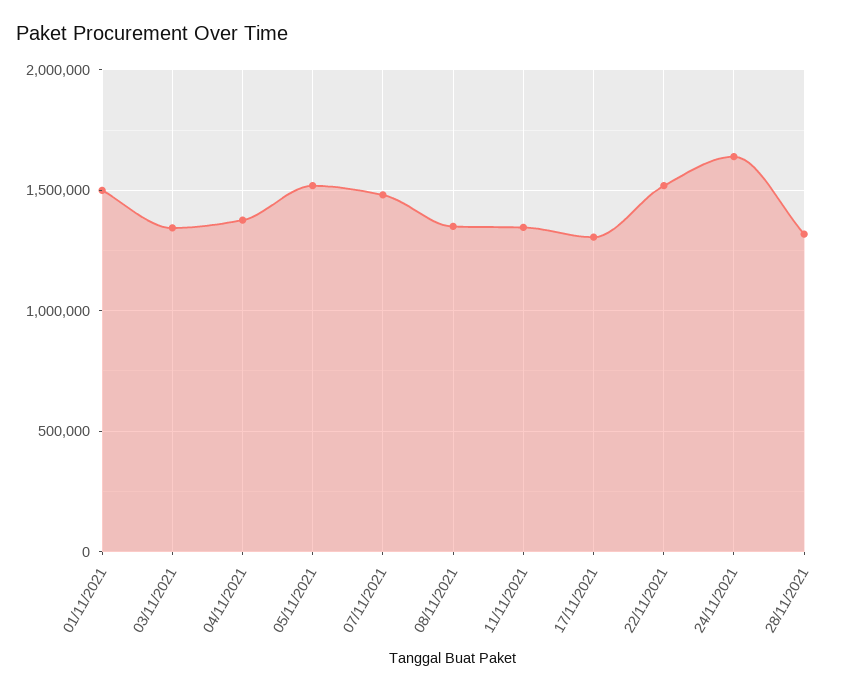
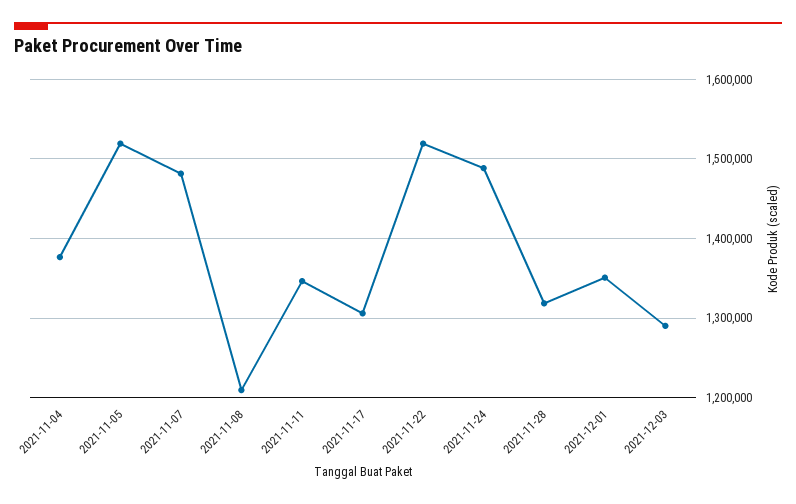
01/11/2021: 1500000 -> none
03/11/2021: 1350000 -> none
08/11/2021: 1350000 -> 1210000
24/11/2021: 1650000 -> 1490000
2021-12-01: none -> 1350000
2021-12-03: none -> 1290000

